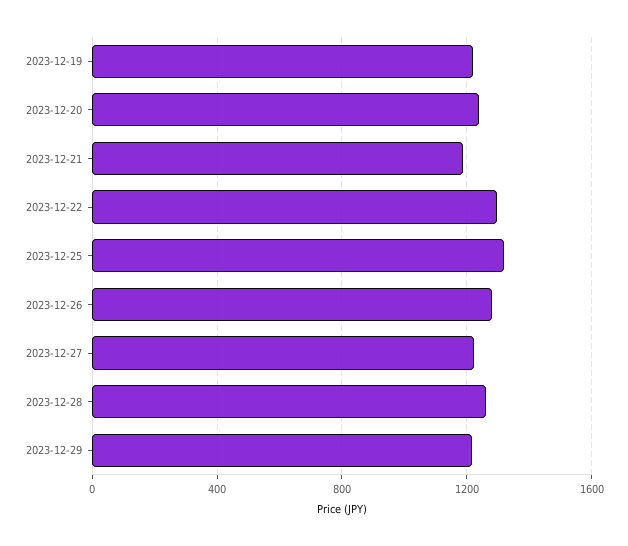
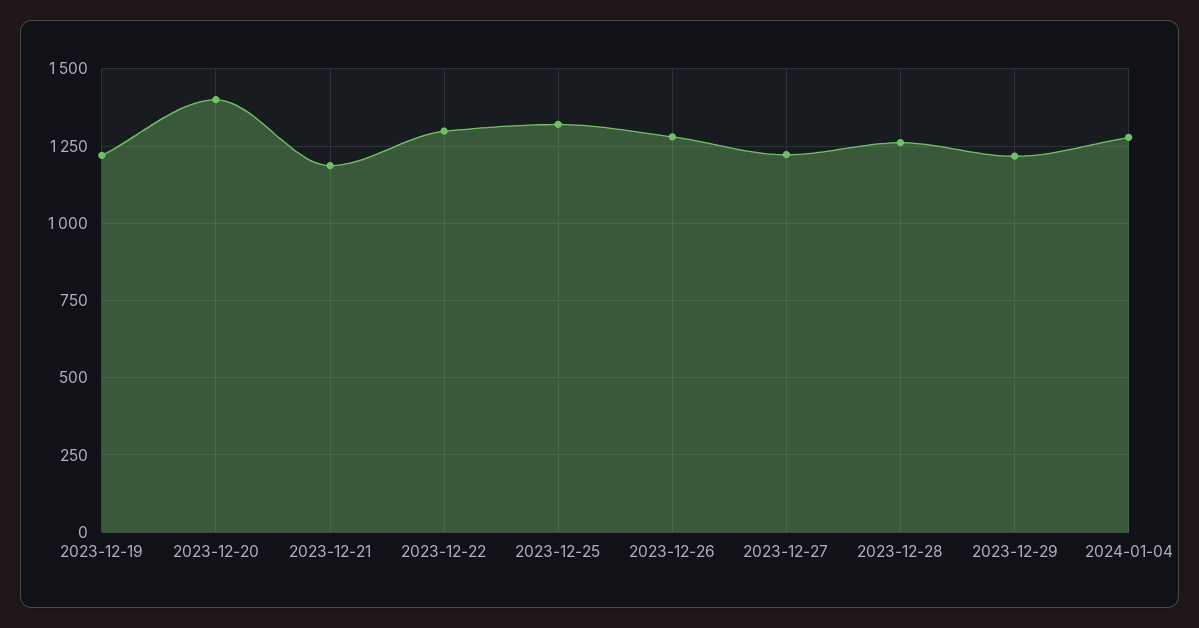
2023-12-20: 1250 -> 1400
2024-01-04: none -> 1275

